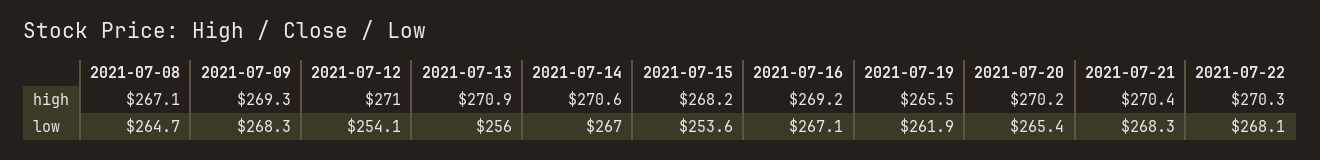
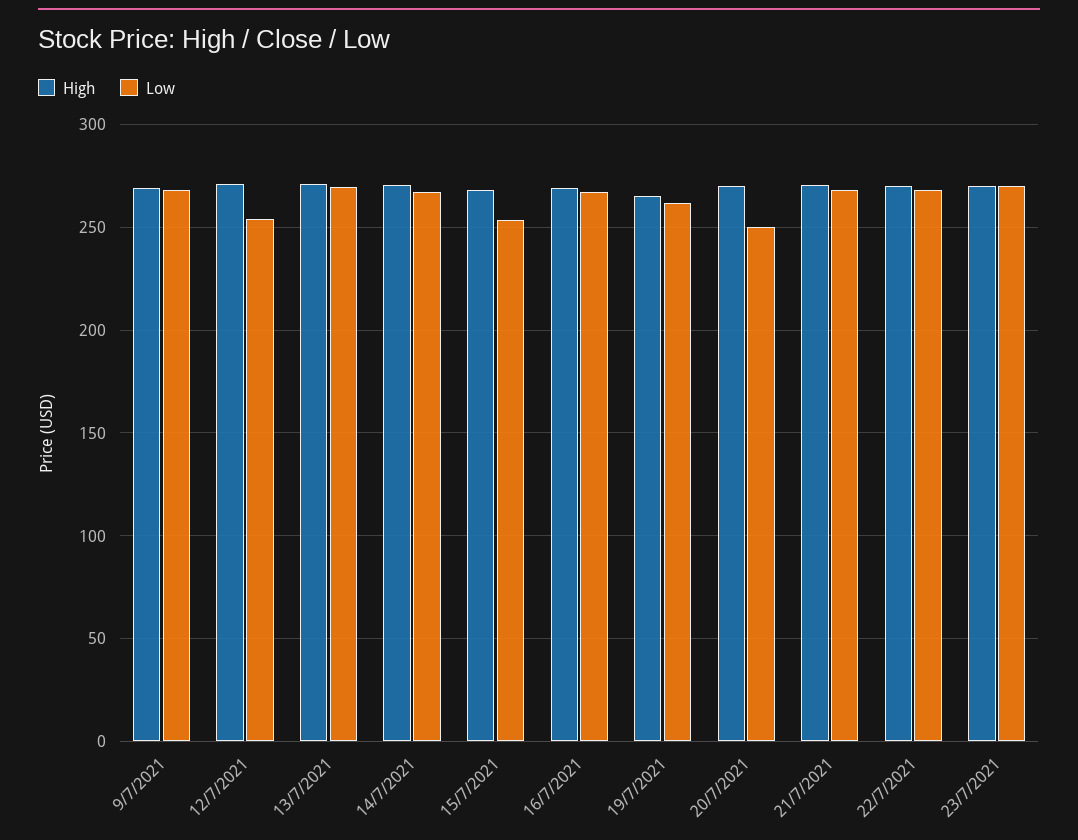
high, 2021-07-08: 267.1 -> none
low, 2021-07-08: 264.7 -> none
low, 2021-07-13: 256 -> 270
low, 2021-07-20: 265.4 -> 250
high, 23/7/2021: none -> 270
low, 23/7/2021: none -> 270

